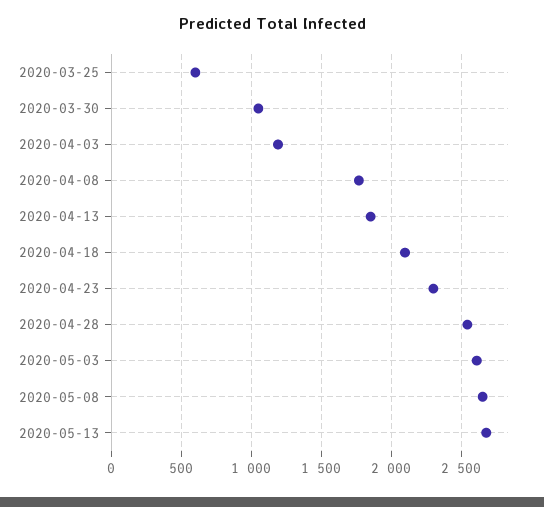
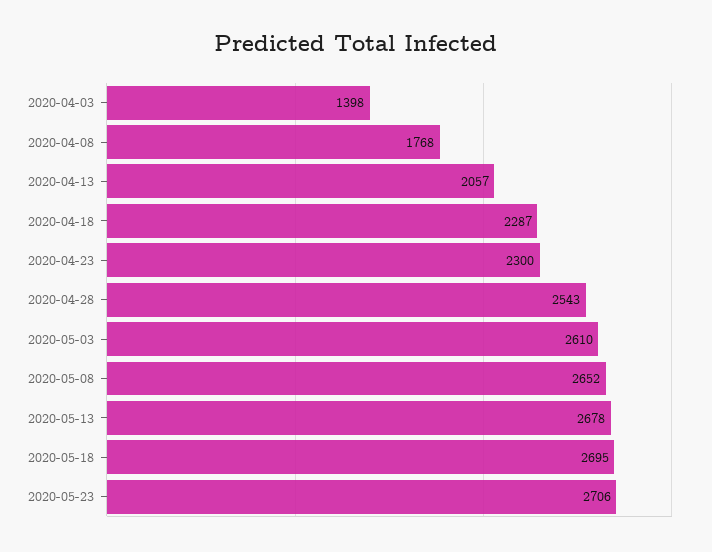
2020-03-25: 600 -> none
2020-03-30: 1050 -> none
2020-04-03: 1200 -> 1398
2020-04-13: 1850 -> 2057
2020-04-18: 2100 -> 2287
2020-05-18: none -> 2695
2020-05-23: none -> 2706

